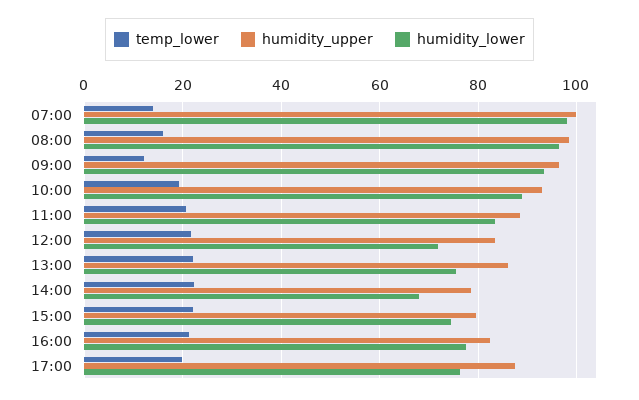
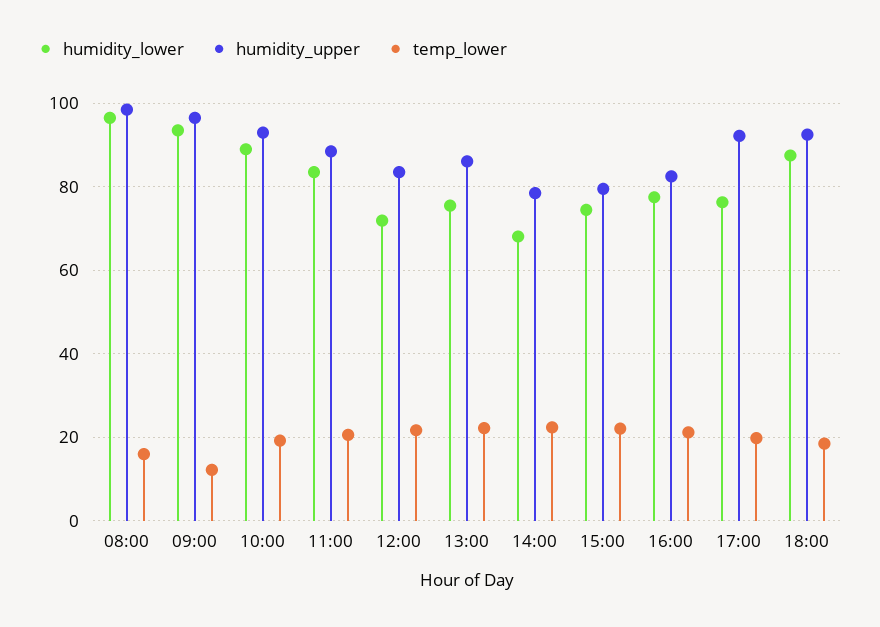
temp_lower, 07:00: 14 -> none
humidity_upper, 07:00: 100 -> none
humidity_lower, 07:00: 98 -> none
humidity_upper, 17:00: 88 -> 92
humidity_lower, 18:00: none -> 88
humidity_upper, 18:00: none -> 92
temp_lower, 18:00: none -> 18

